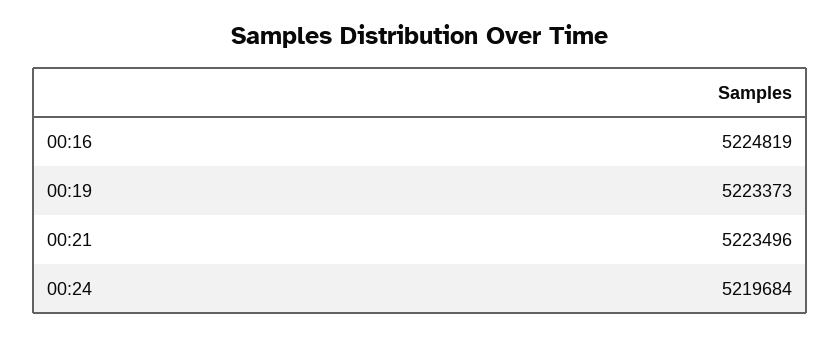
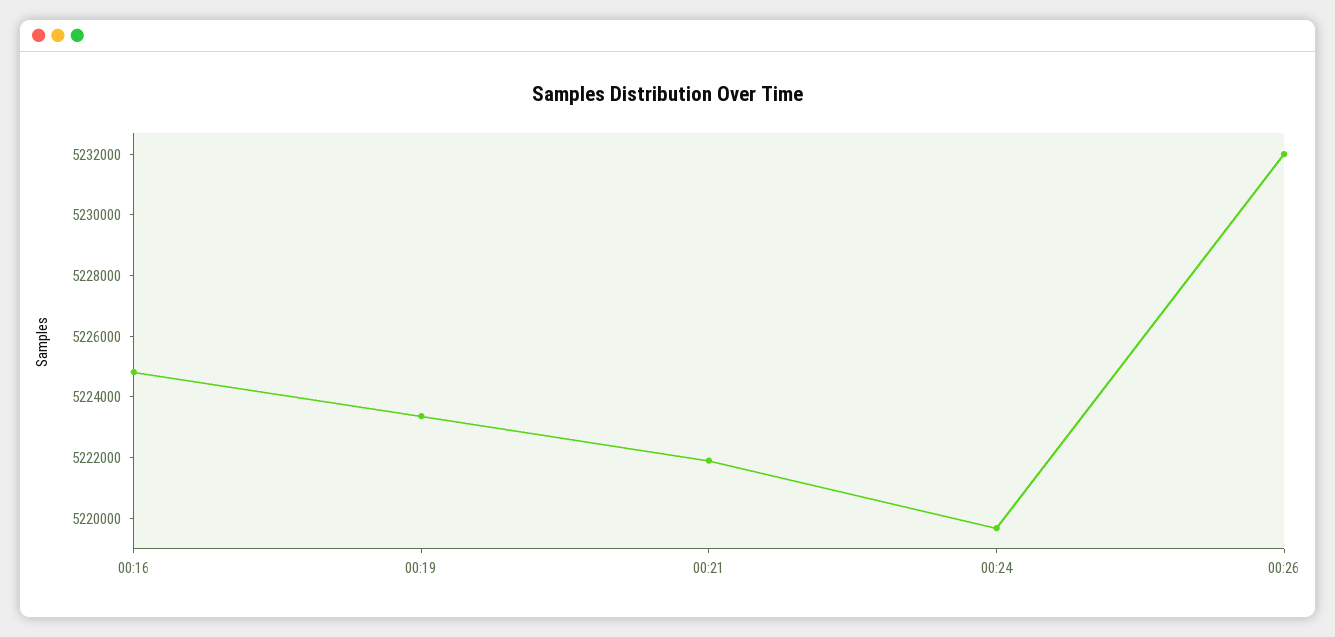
00:21: 5223496 -> 5222000
00:26: none -> 5232000

